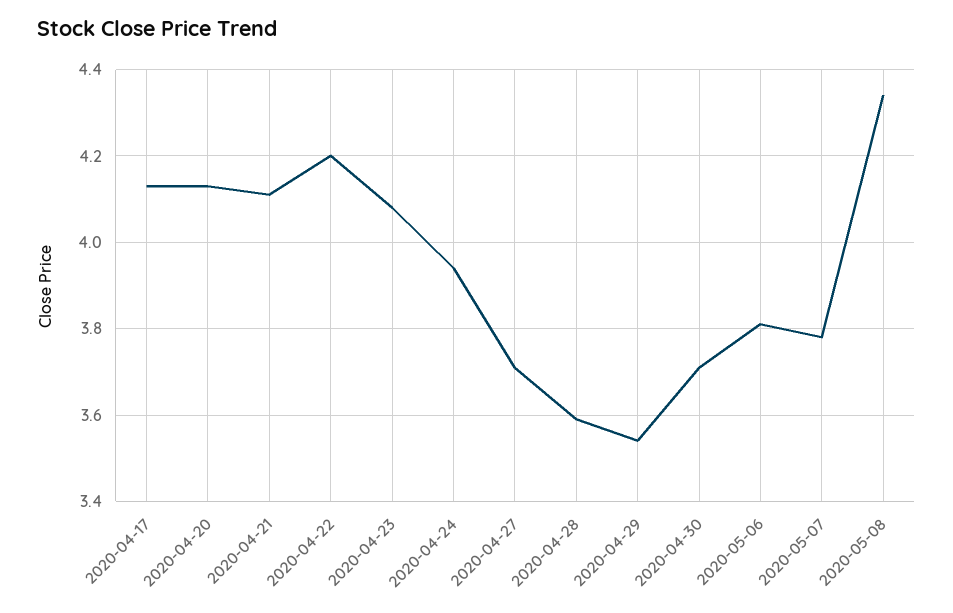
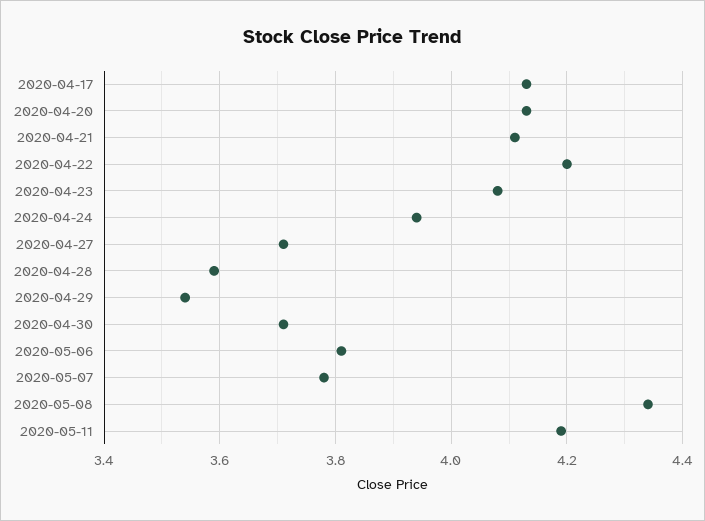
2020-05-11: none -> 4.2

